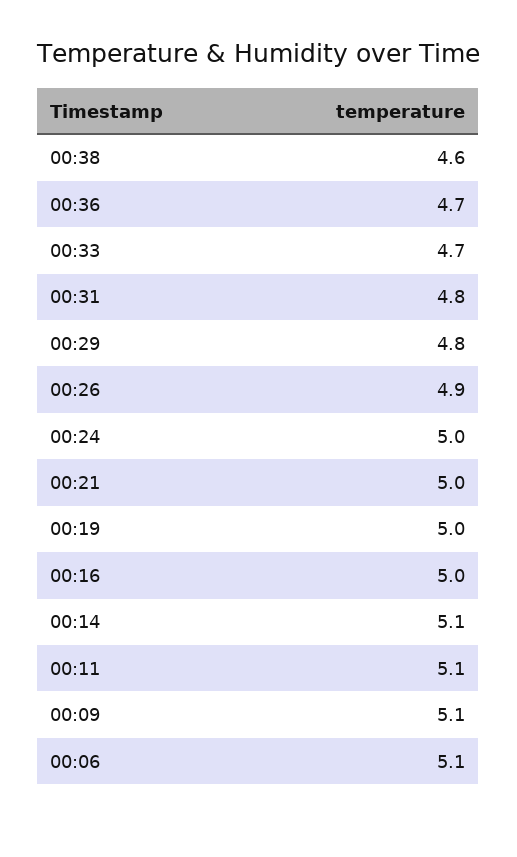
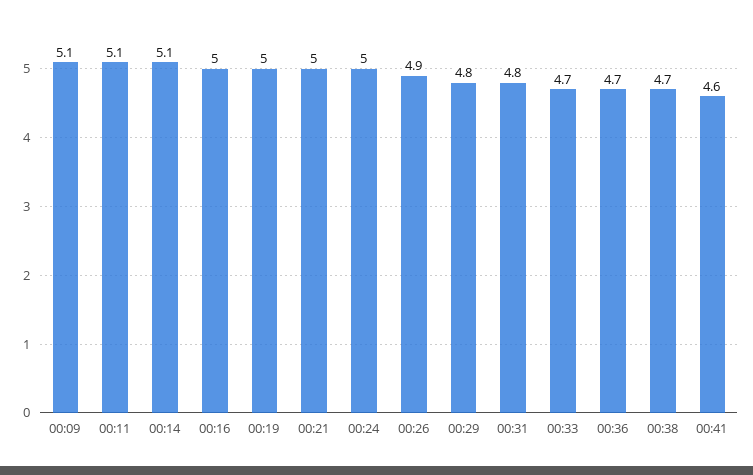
00:38: 4.6 -> 4.7
00:06: 5.1 -> none
00:41: none -> 4.6

